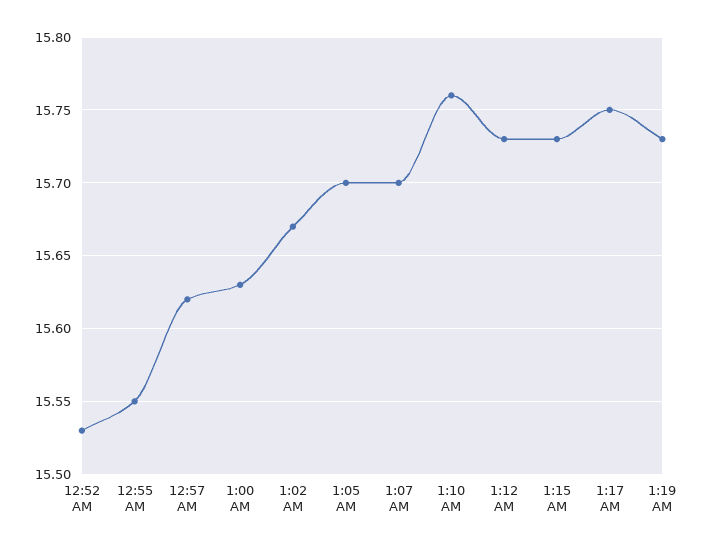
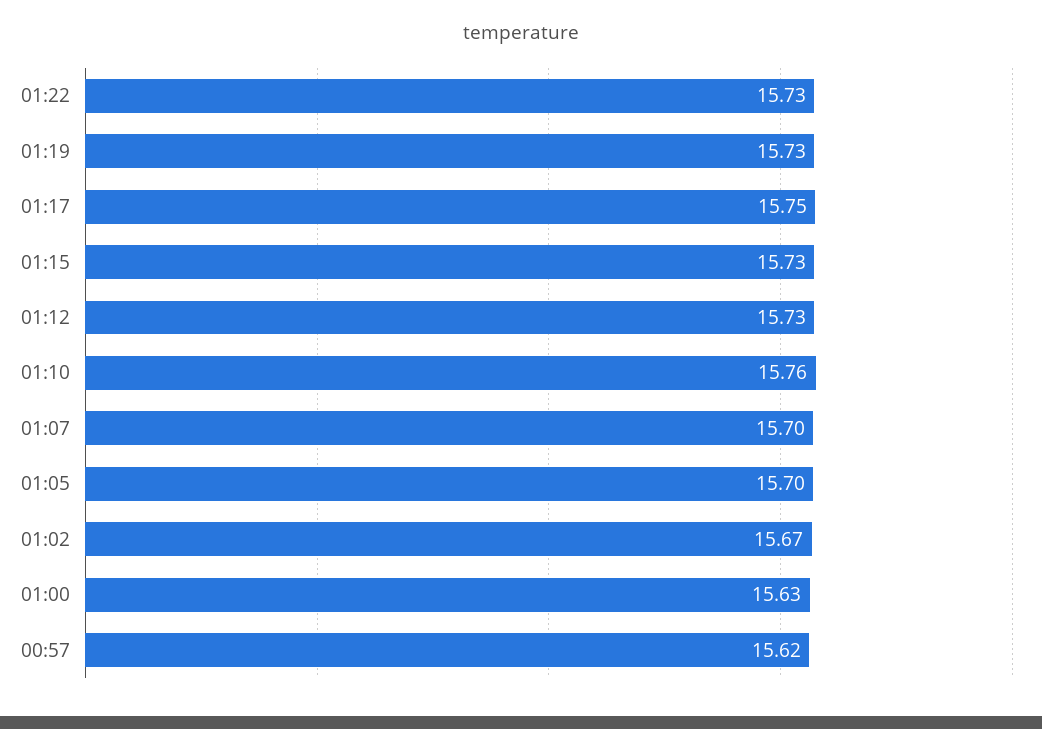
12:52 AM: 15.53 -> none
12:55 AM: 15.55 -> none
01:22: none -> 15.73

